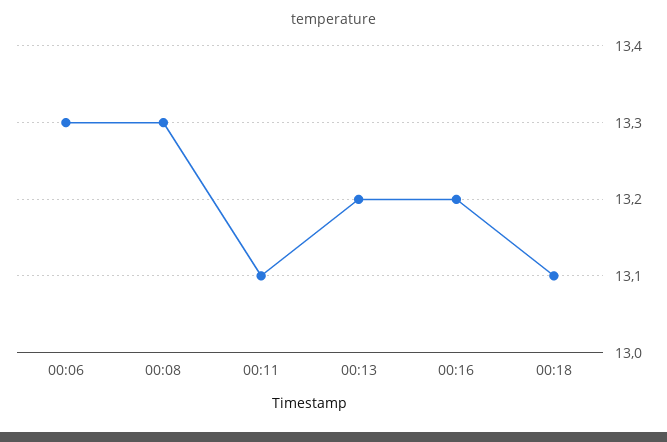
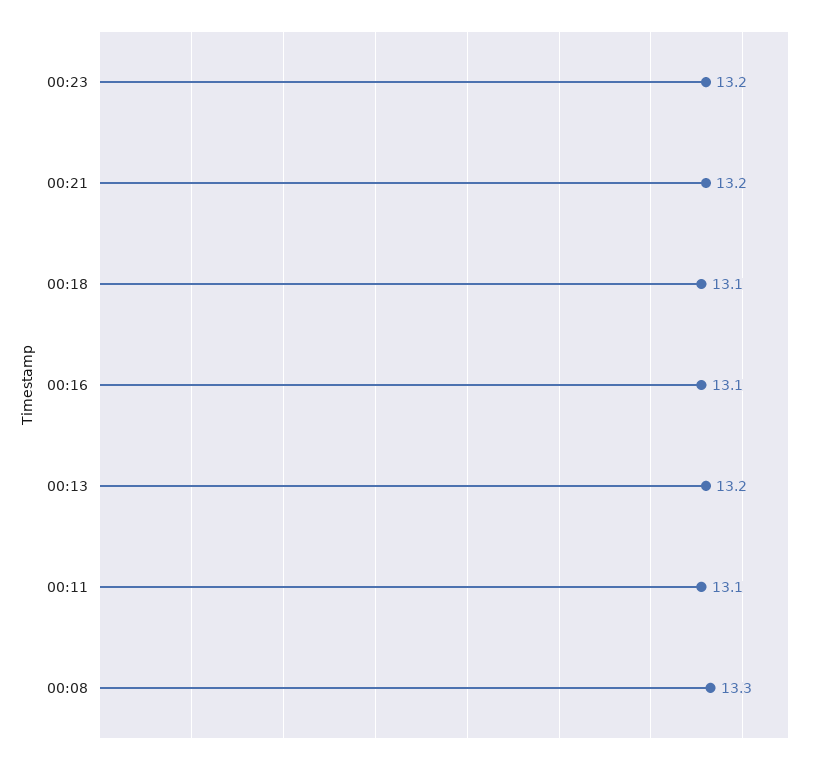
00:06: 13.3 -> none
00:16: 13.2 -> 13.1
00:23: none -> 13.2
00:21: none -> 13.2

